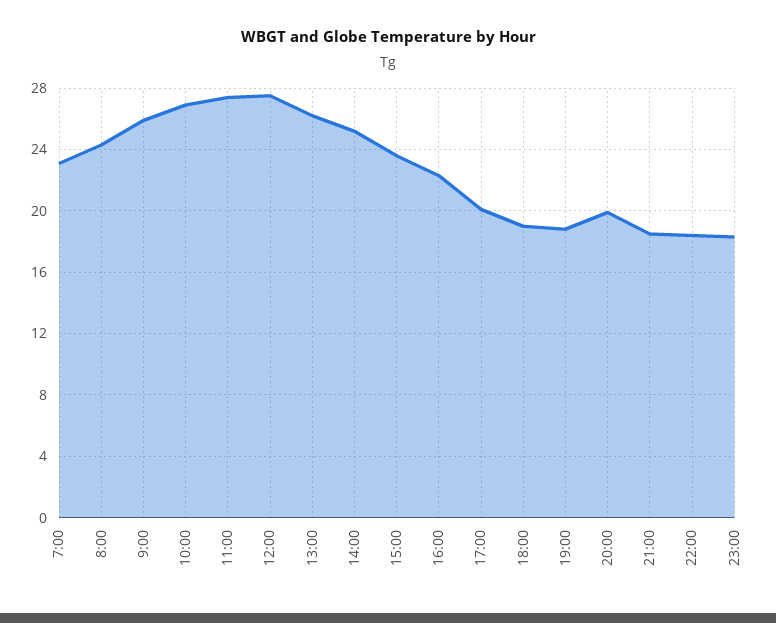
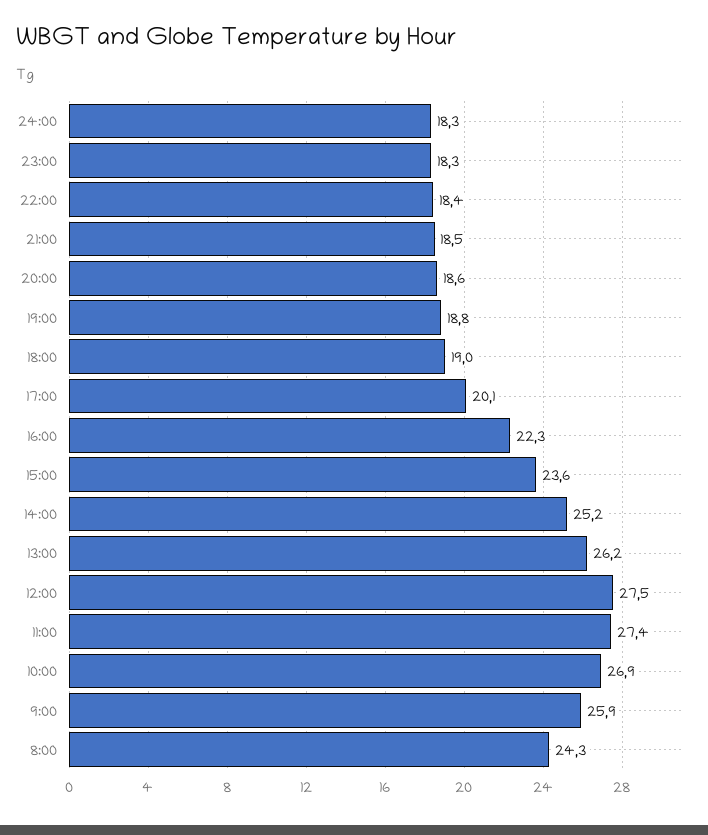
7:00: 23 -> none
20:00: 20 -> 18.6
24:00: none -> 18.3

